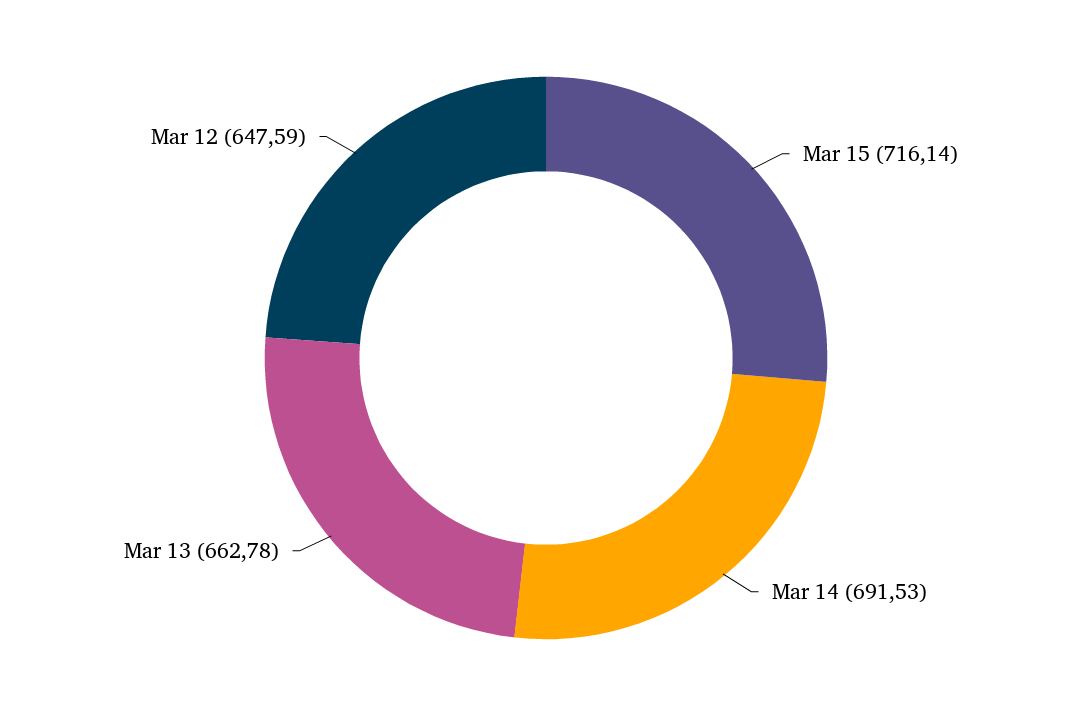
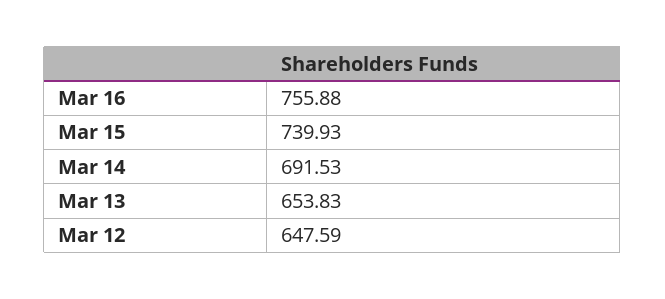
Mar 15: 716.14 -> 739.93
Mar 13: 662.78 -> 653.83
Mar 16: none -> 755.88

